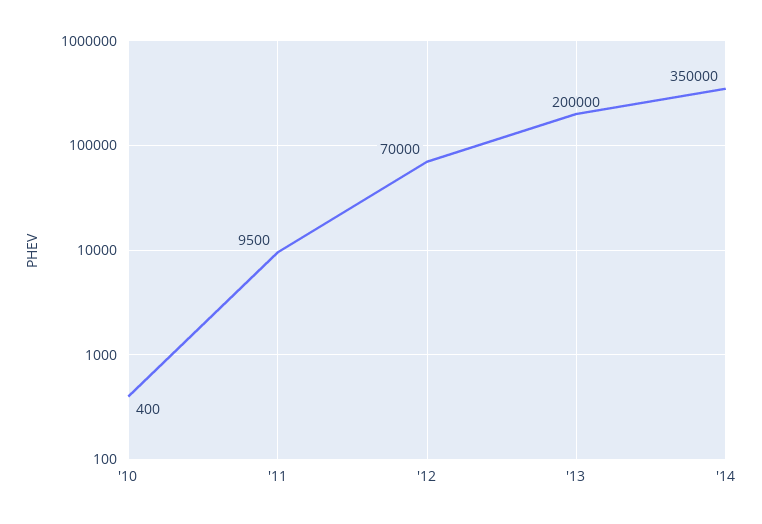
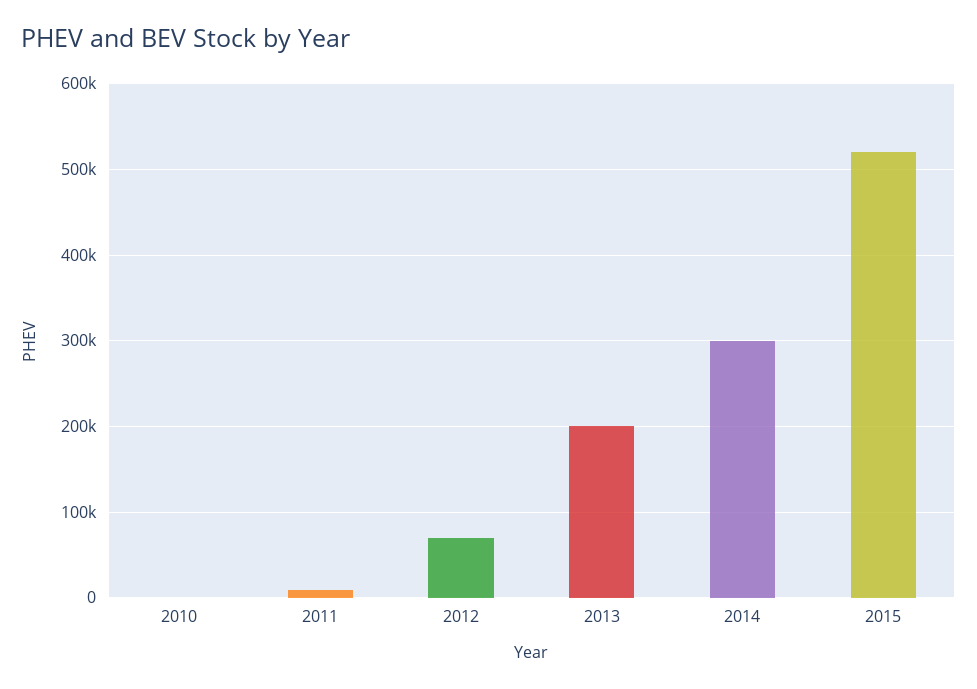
'14: 350000 -> 300000
2015: none -> 520000

